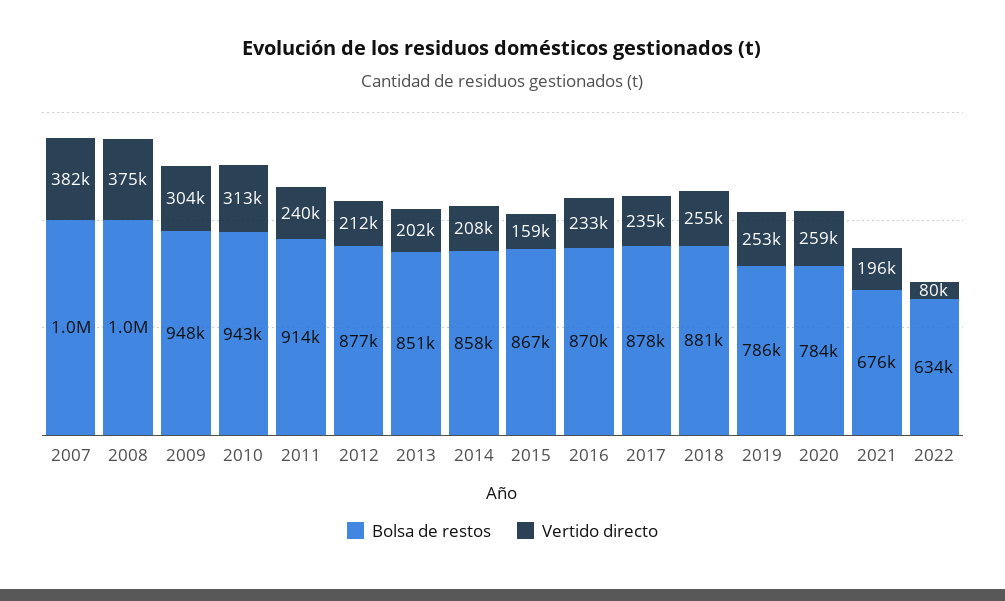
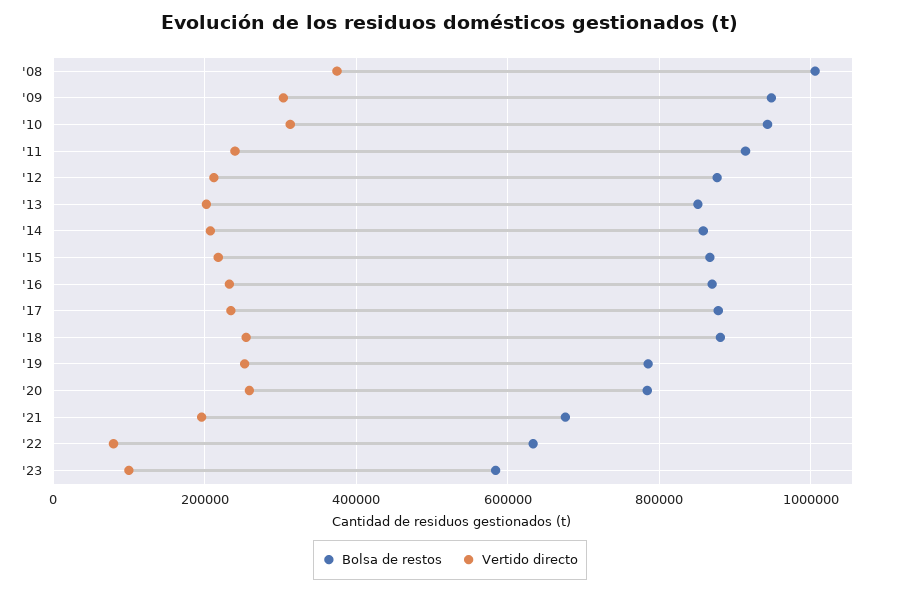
Bolsa de restos, 2007: 1000000 -> none
Vertido directo, 2007: 382000 -> none
Vertido directo, 2015: 159000 -> 220000
Bolsa de restos, '23: none -> 580000
Vertido directo, '23: none -> 100000

